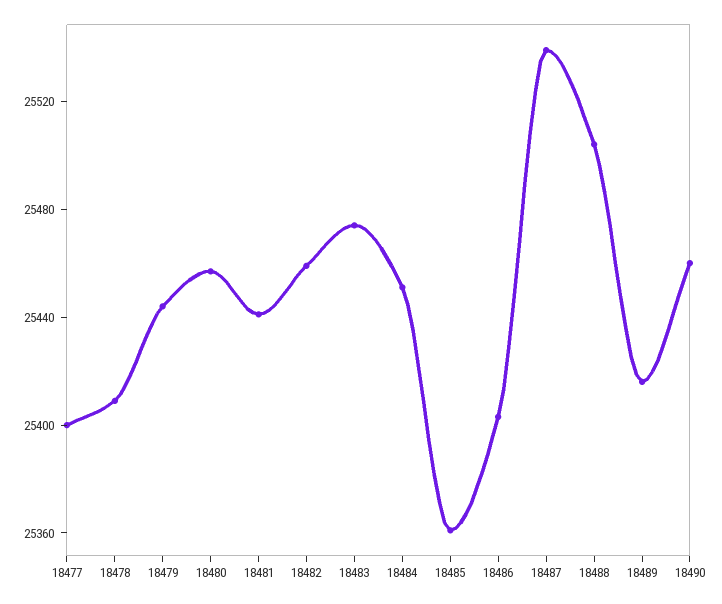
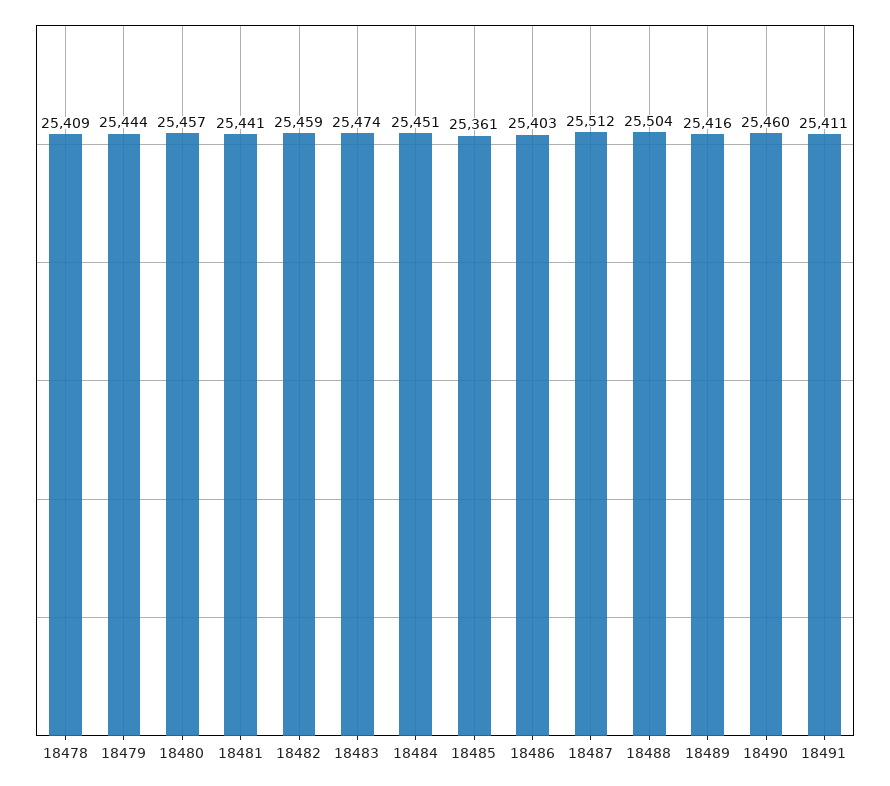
18477: 25400 -> none
18487: 25540 -> 25512
18491: none -> 25411

